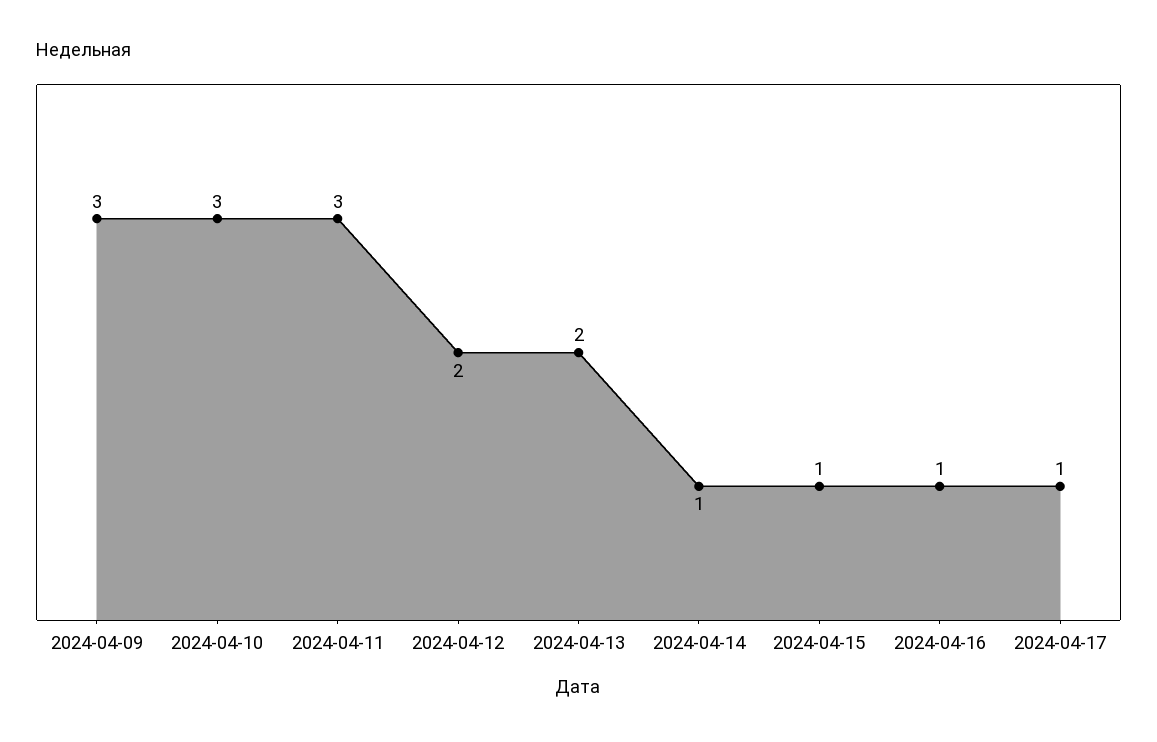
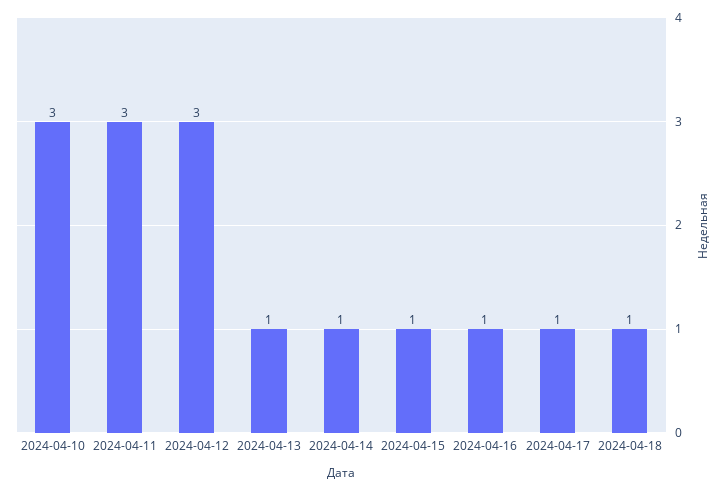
2024-04-09: 3 -> none
2024-04-12: 2 -> 3
2024-04-13: 2 -> 1
2024-04-18: none -> 1

